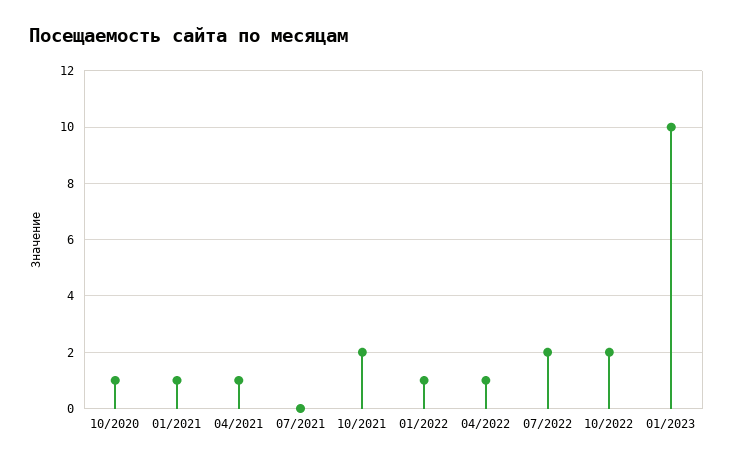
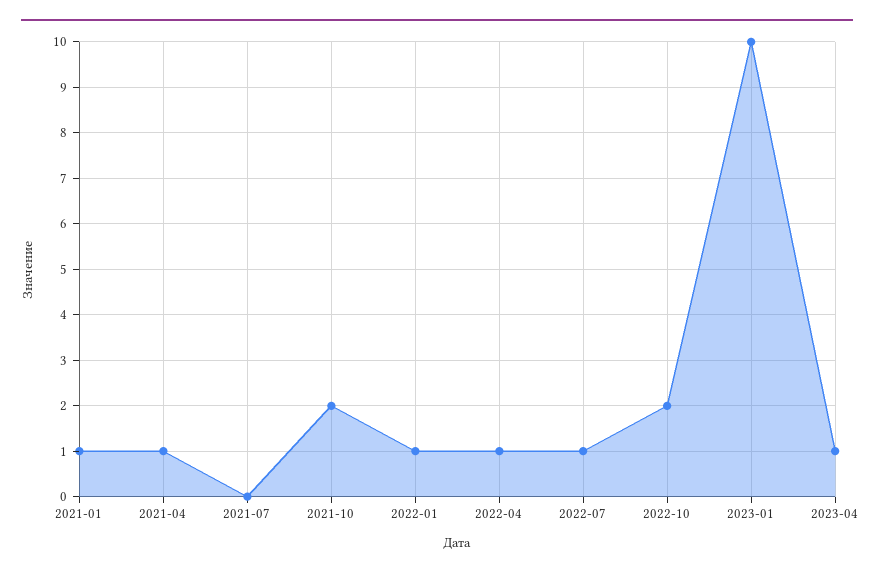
10/2020: 1 -> none
07/2022: 2 -> 1
2023-04: none -> 1

